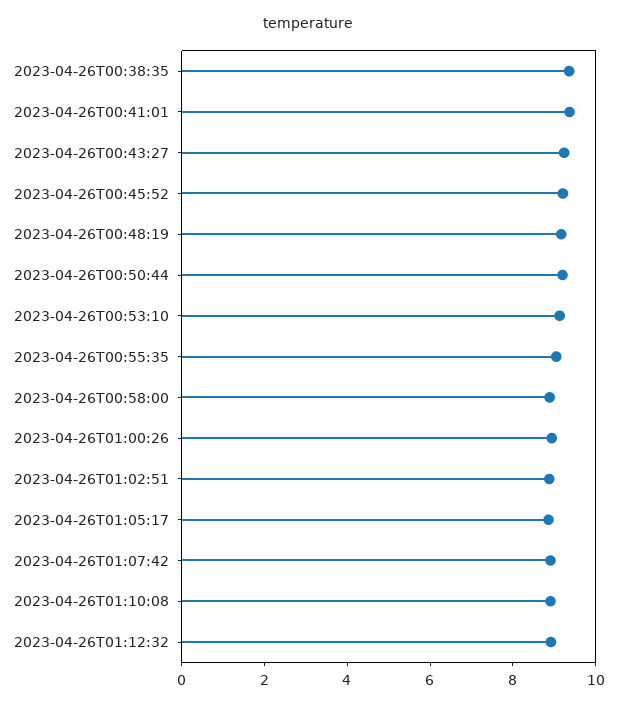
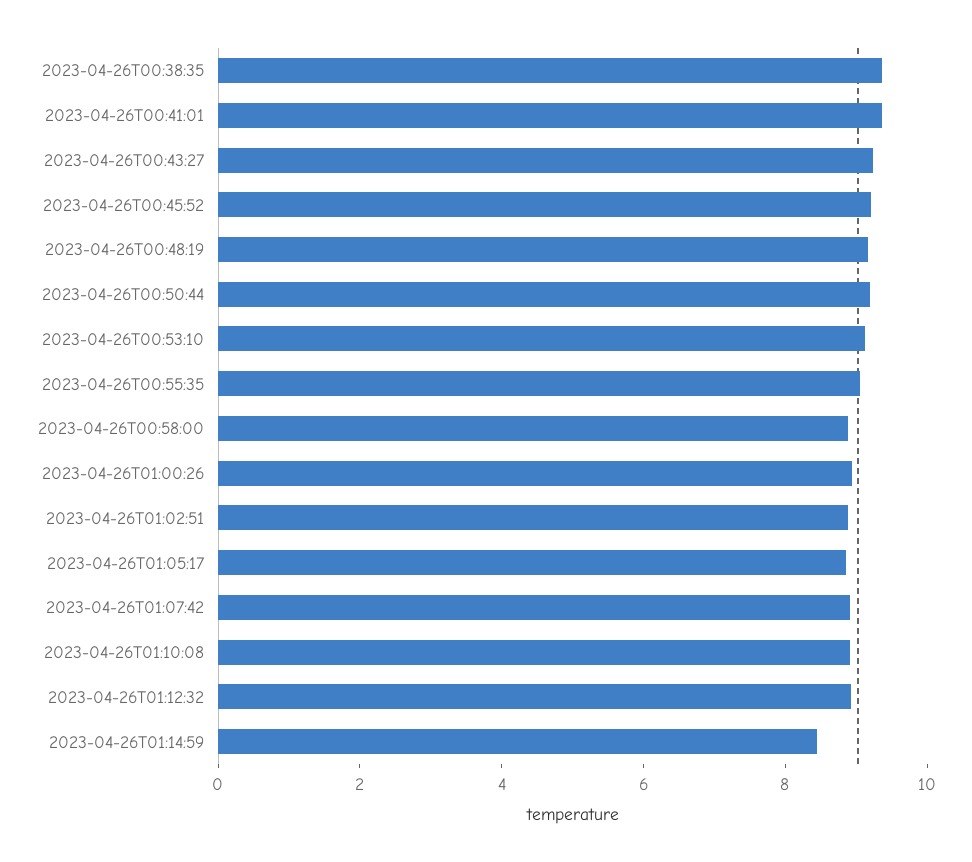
2023-04-26T01:14:59: none -> 8.5

